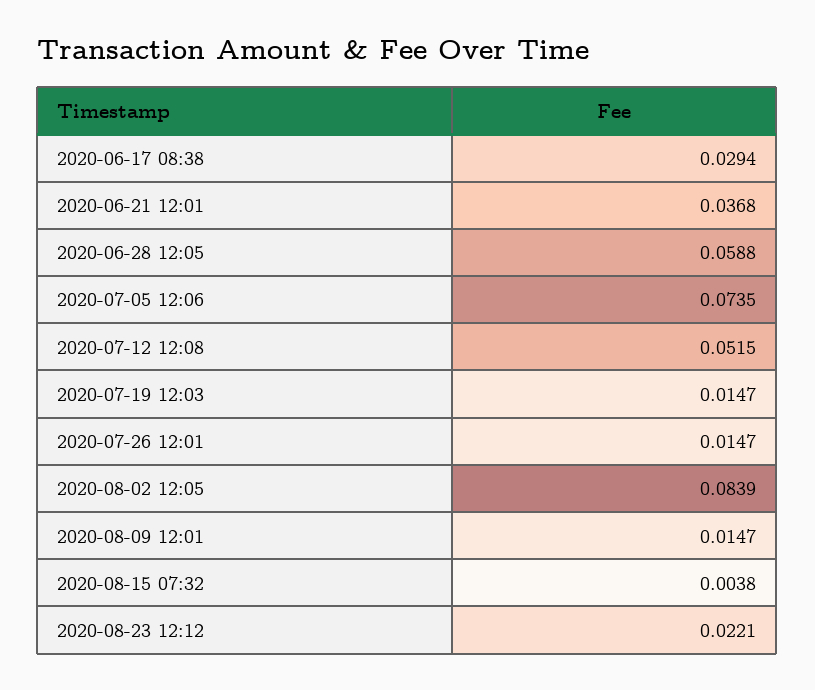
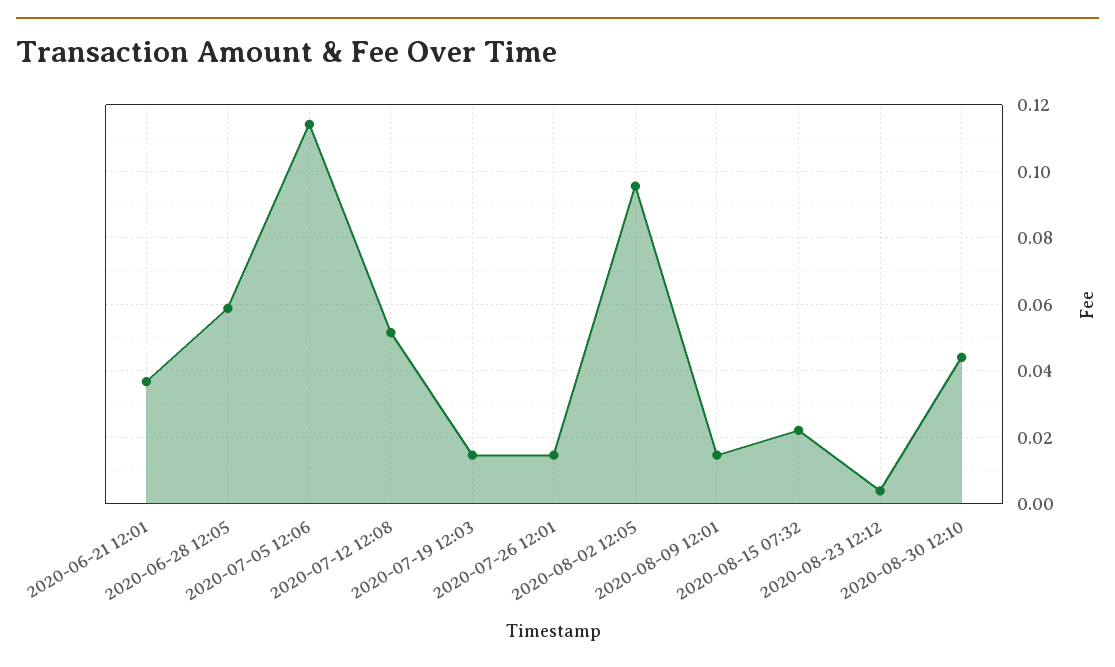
2020-06-17 08:38: 0.0294 -> none
2020-07-05 12:06: 0.0735 -> 0.114
2020-08-02 12:05: 0.0839 -> 0.096
2020-08-15 07:32: 0.0038 -> 0.022
2020-08-23 12:12: 0.0221 -> 0.004
2020-08-30 12:10: none -> 0.044

